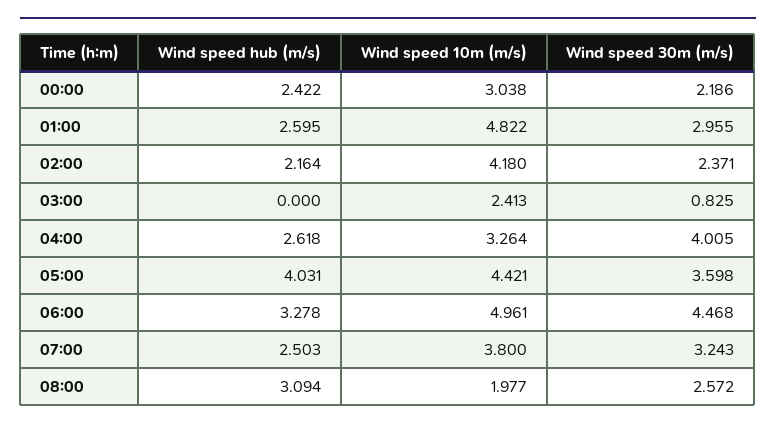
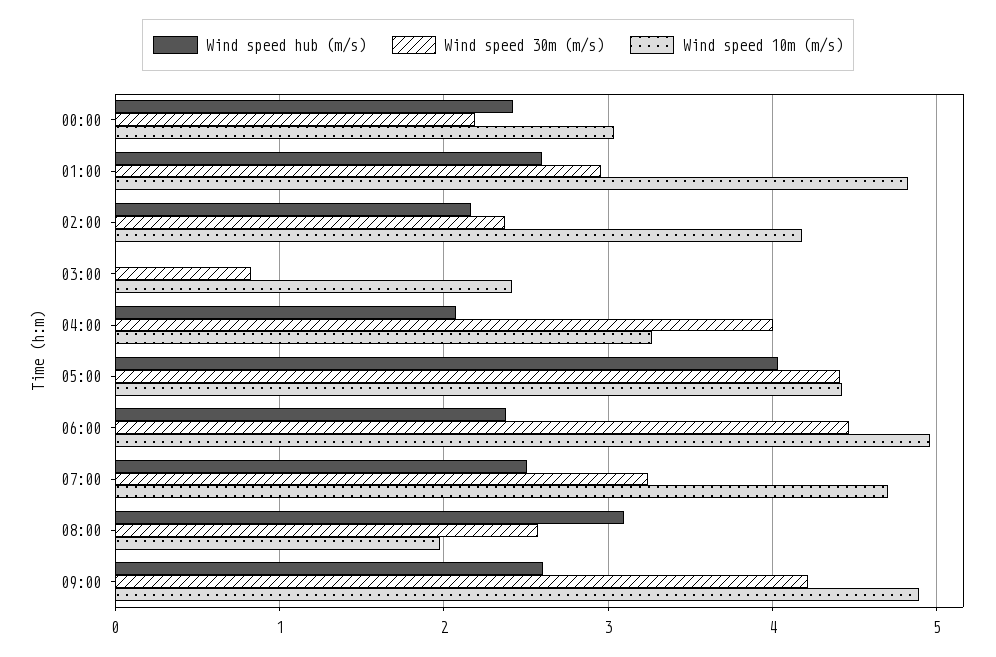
Wind speed hub (m/s), 04:00: 2.618 -> 2.1
Wind speed 30m (m/s), 05:00: 3.598 -> 4.4
Wind speed hub (m/s), 06:00: 3.278 -> 2.4
Wind speed 10m (m/s), 07:00: 3.8 -> 4.7
Wind speed hub (m/s), 09:00: none -> 2.6
Wind speed 30m (m/s), 09:00: none -> 4.2
Wind speed 10m (m/s), 09:00: none -> 4.9

